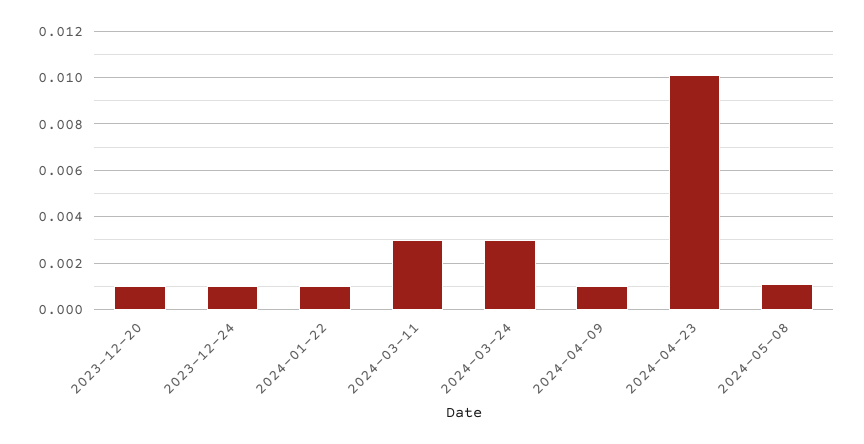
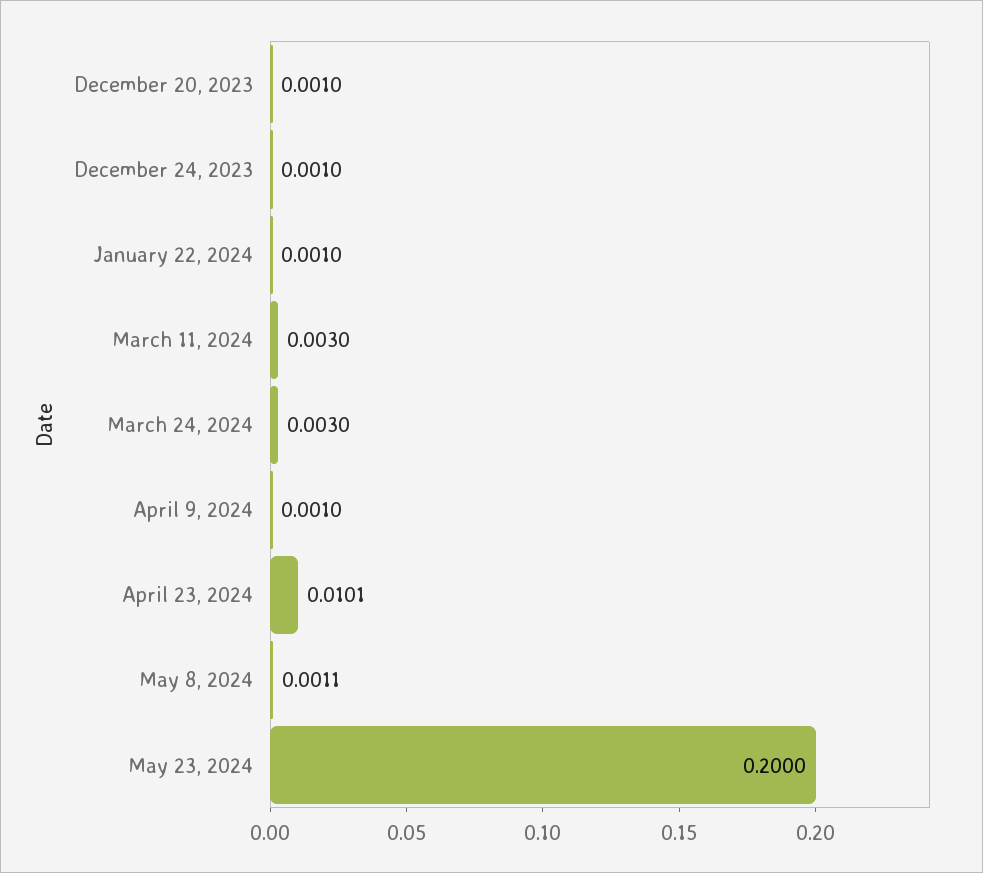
May 23, 2024: none -> 0.2

